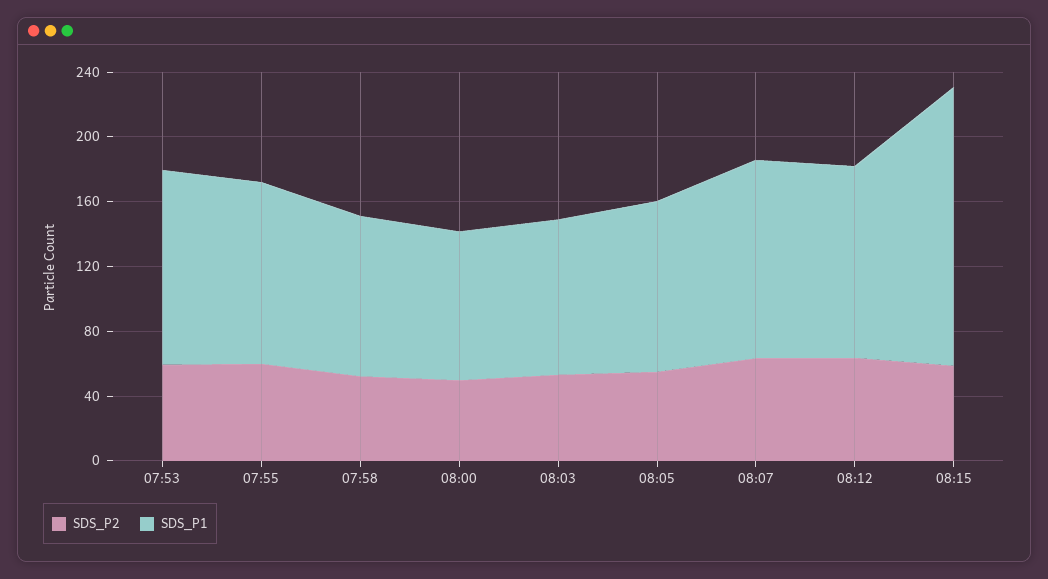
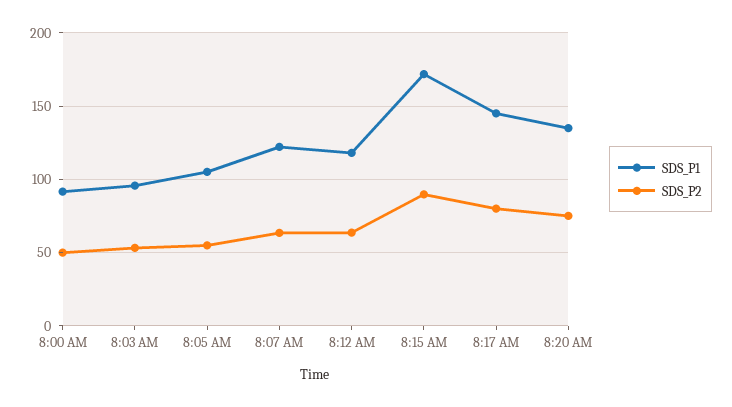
SDS_P2, 07:53: 60 -> none
SDS_P1, 07:53: 120 -> none
SDS_P2, 07:55: 60 -> none
SDS_P1, 07:55: 110 -> none
SDS_P2, 07:58: 50 -> none
SDS_P1, 07:58: 100 -> none
SDS_P2, 08:15: 60 -> 90
SDS_P1, 8:17 AM: none -> 145
SDS_P2, 8:17 AM: none -> 80
SDS_P1, 8:20 AM: none -> 135
SDS_P2, 8:20 AM: none -> 75

